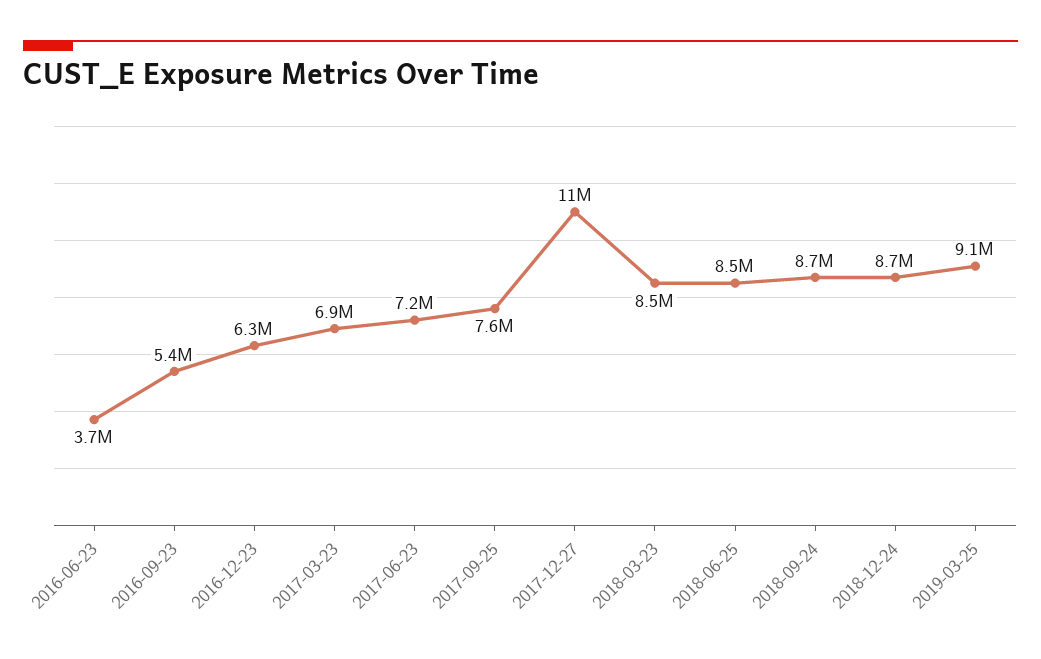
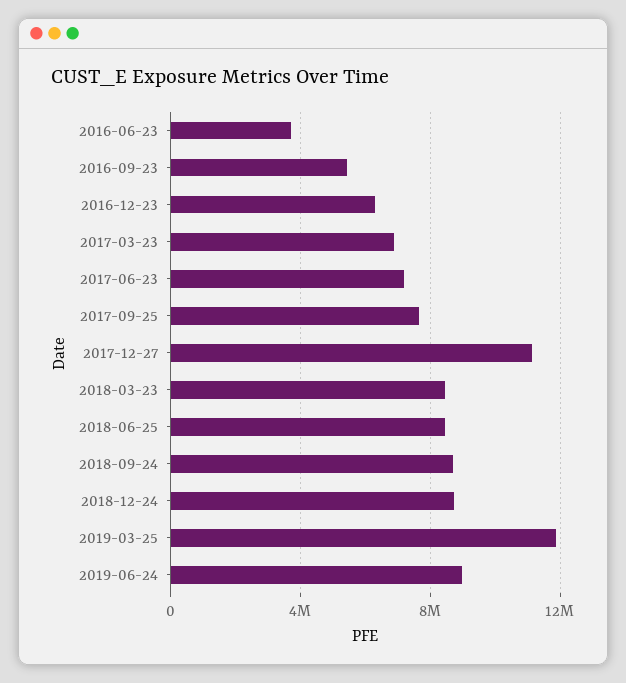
2019-03-25: 9100000 -> 12000000
2019-06-24: none -> 9000000

